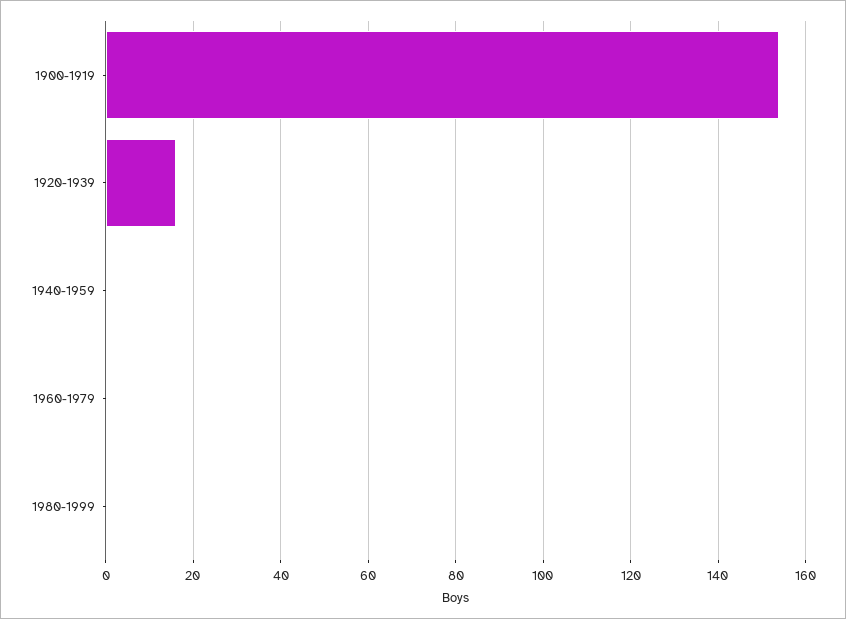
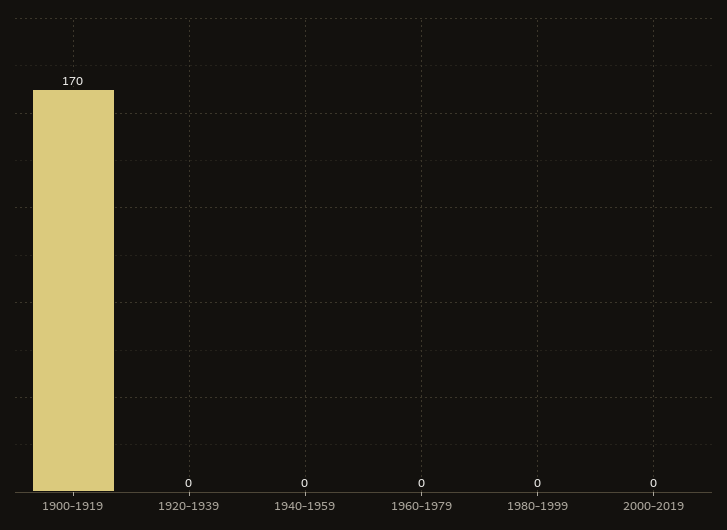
1900-1919: 155 -> 170
1920-1939: 15 -> 0
2000-2019: none -> 0

